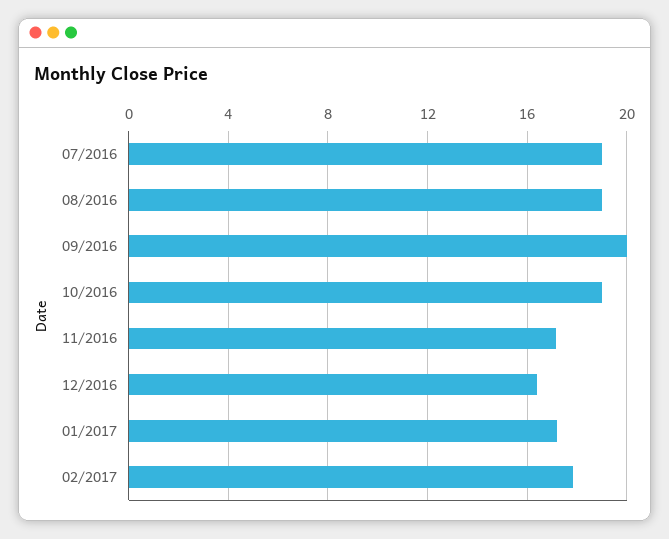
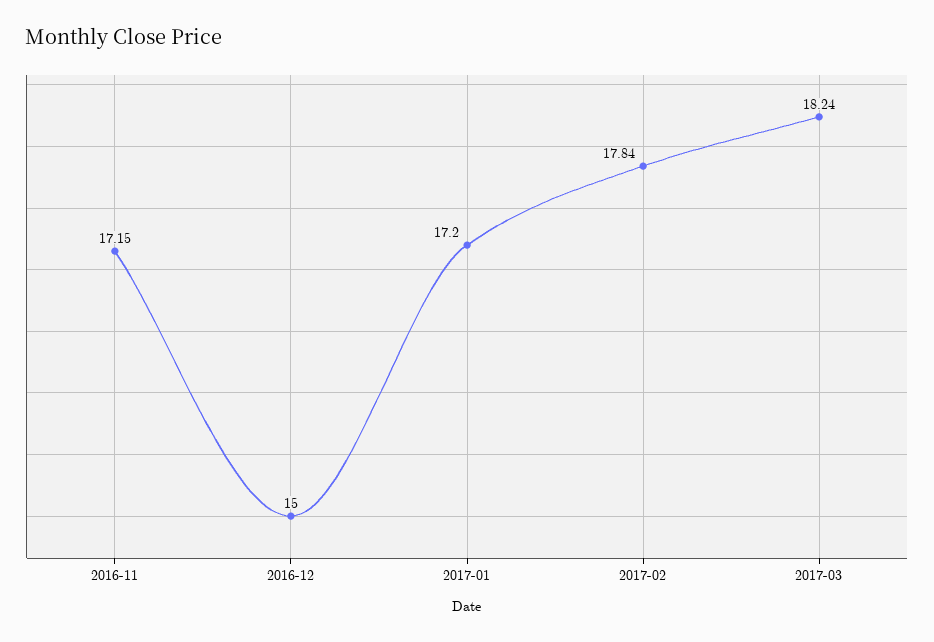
07/2016: 19 -> none
08/2016: 19 -> none
09/2016: 20 -> none
10/2016: 19 -> none
12/2016: 16.5 -> 15
2017-03: none -> 18.24

